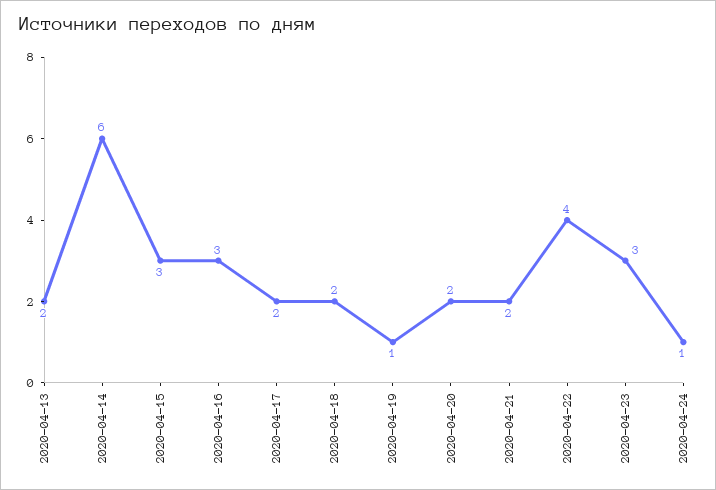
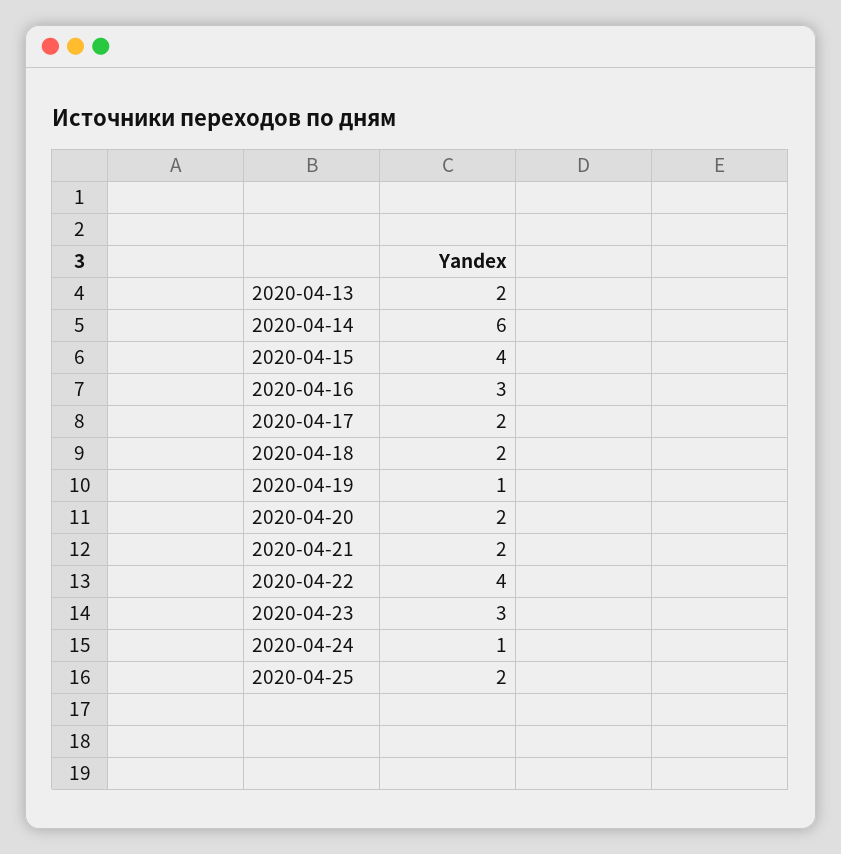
2020-04-15: 3 -> 4
2020-04-25: none -> 2

